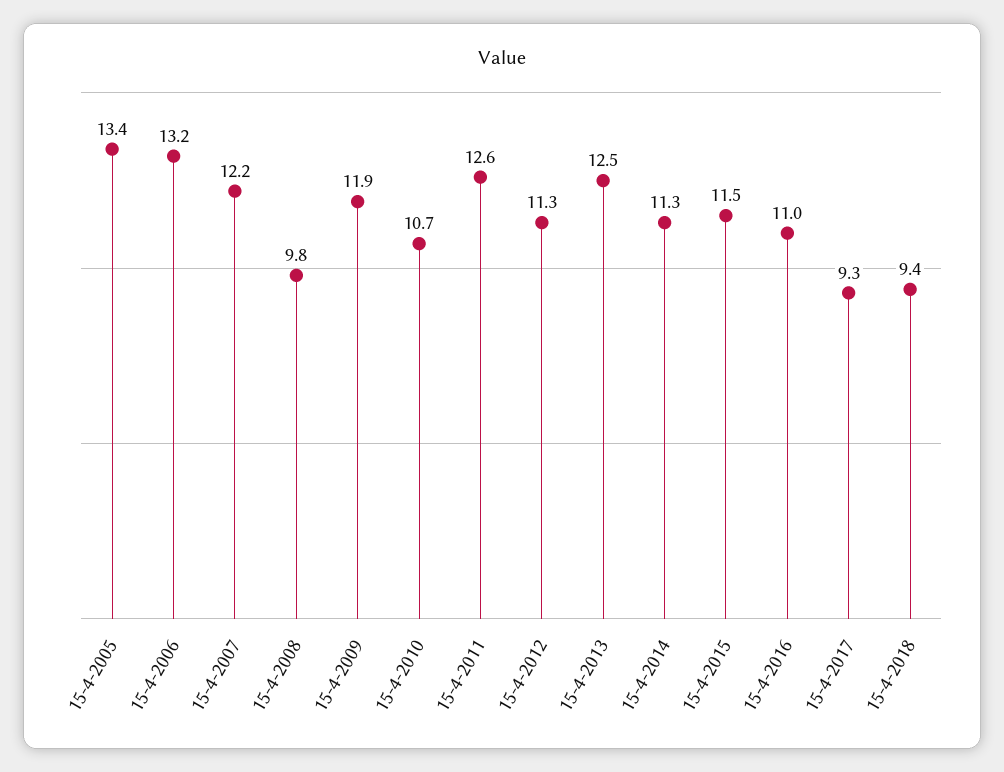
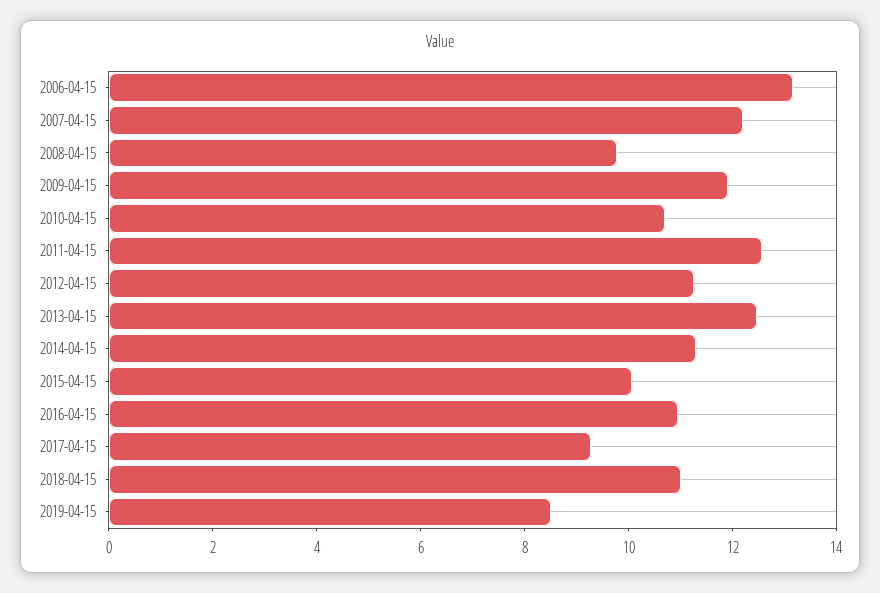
15-4-2005: 13.4 -> none
15-4-2015: 11.5 -> 10
15-4-2018: 9.4 -> 11
2019-04-15: none -> 8.5

